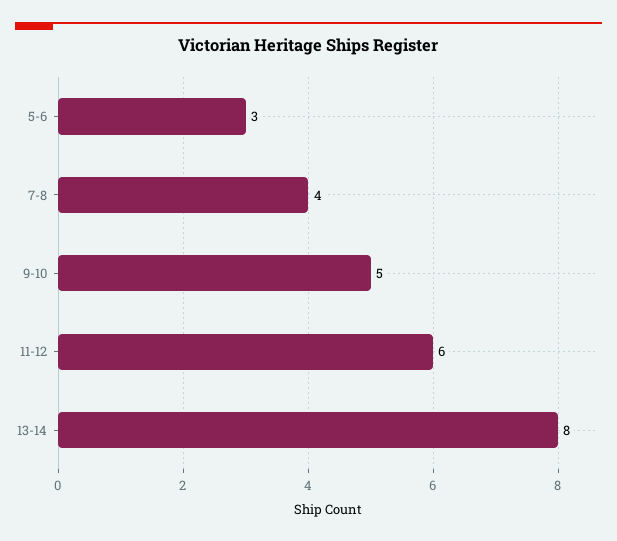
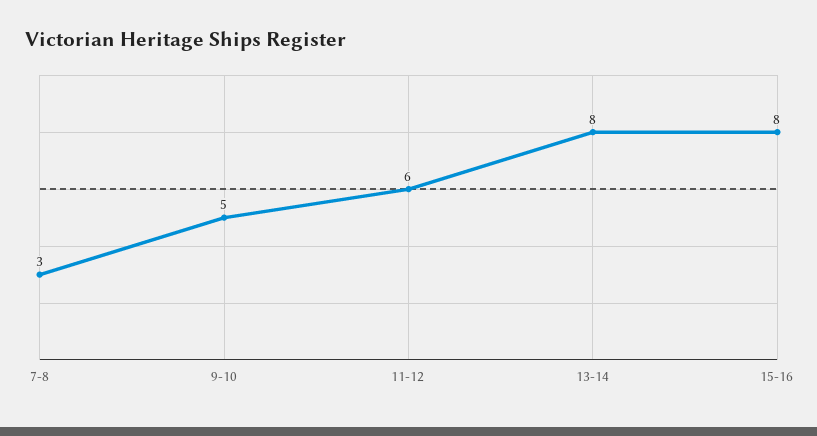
5-6: 3 -> none
7-8: 4 -> 3
15-16: none -> 8

